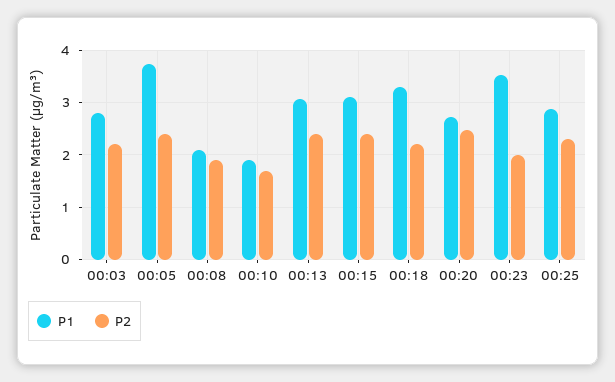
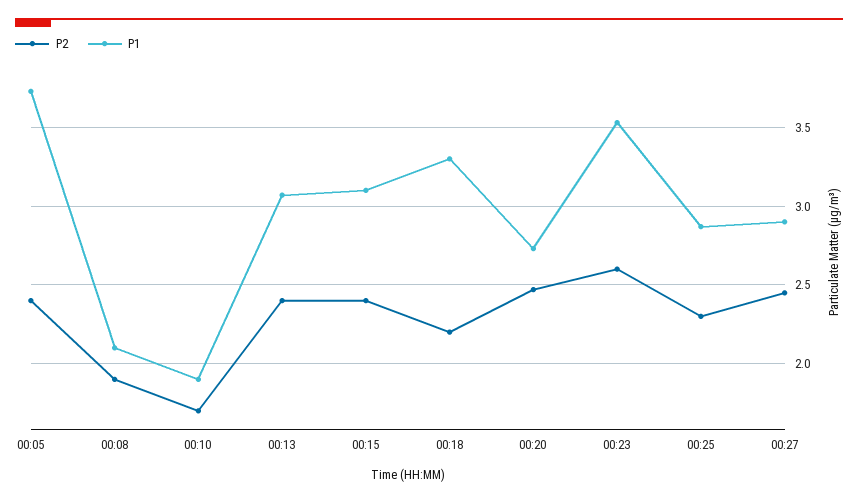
P1, 00:03: 2.8 -> none
P2, 00:03: 2.2 -> none
P2, 00:23: 2 -> 2.6
P2, 00:27: none -> 2.45
P1, 00:27: none -> 2.9

